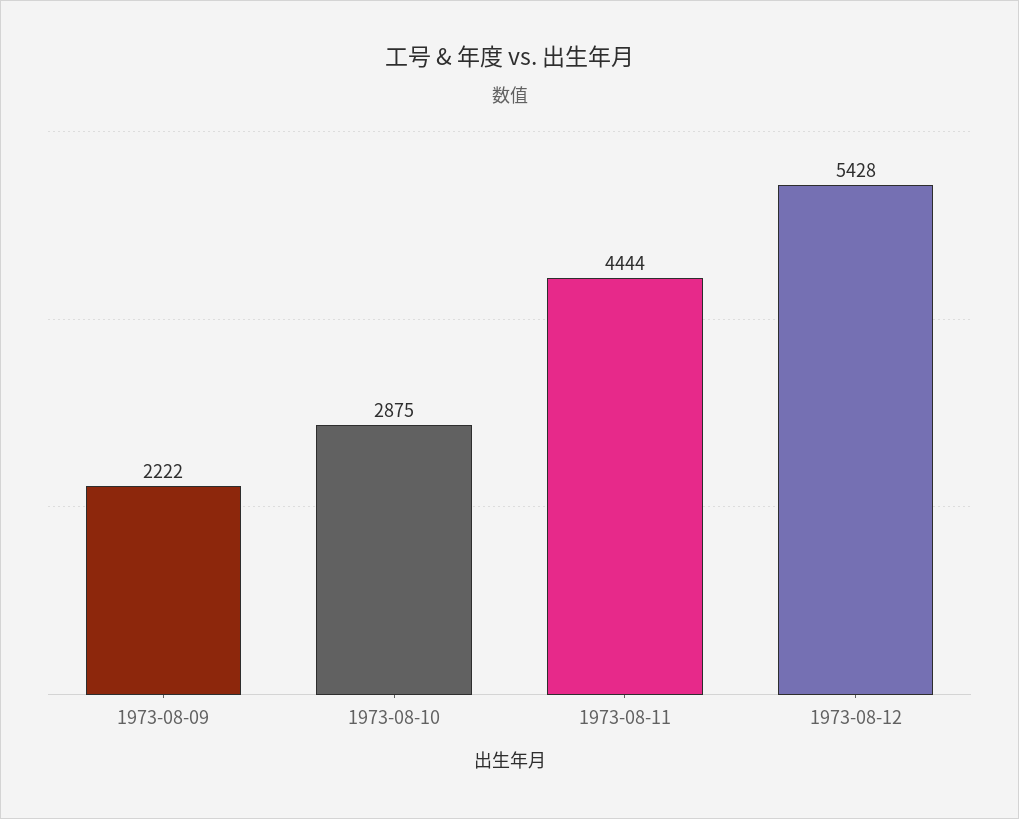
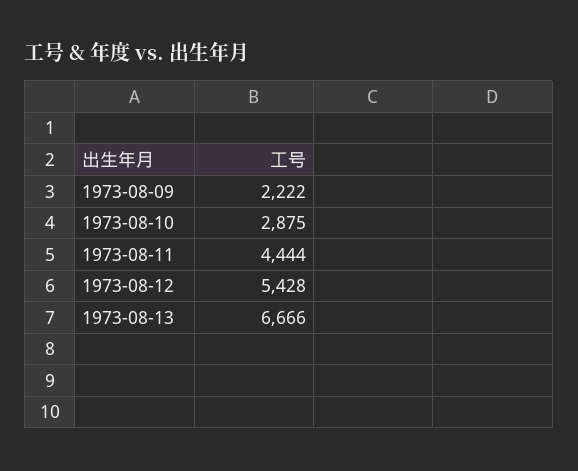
1973-08-13: none -> 6666

